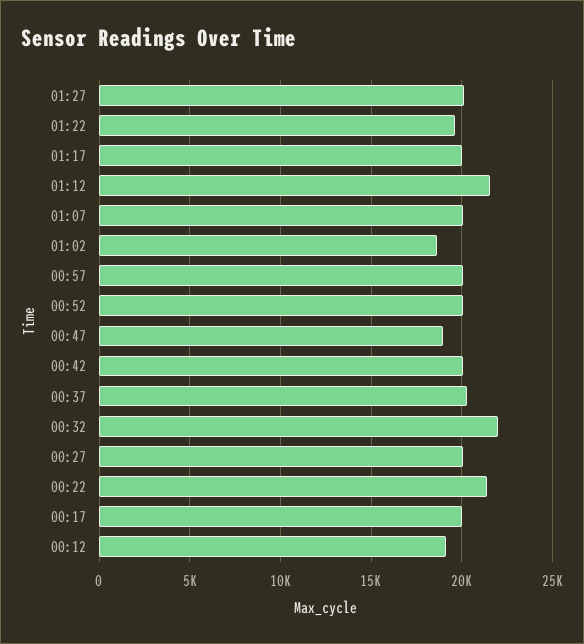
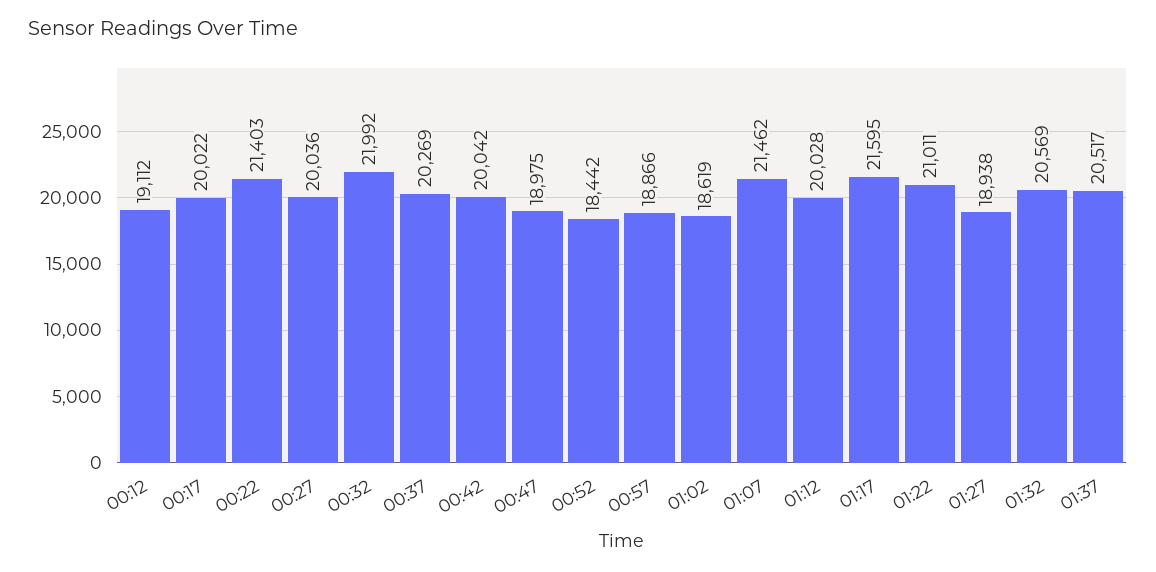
01:27: 20000 -> 18938
01:22: 19500 -> 21011
01:17: 20000 -> 21595
01:12: 21500 -> 20028
01:07: 20000 -> 21462
00:57: 20000 -> 18866
00:52: 20000 -> 18442
01:32: none -> 20569
01:37: none -> 20517

